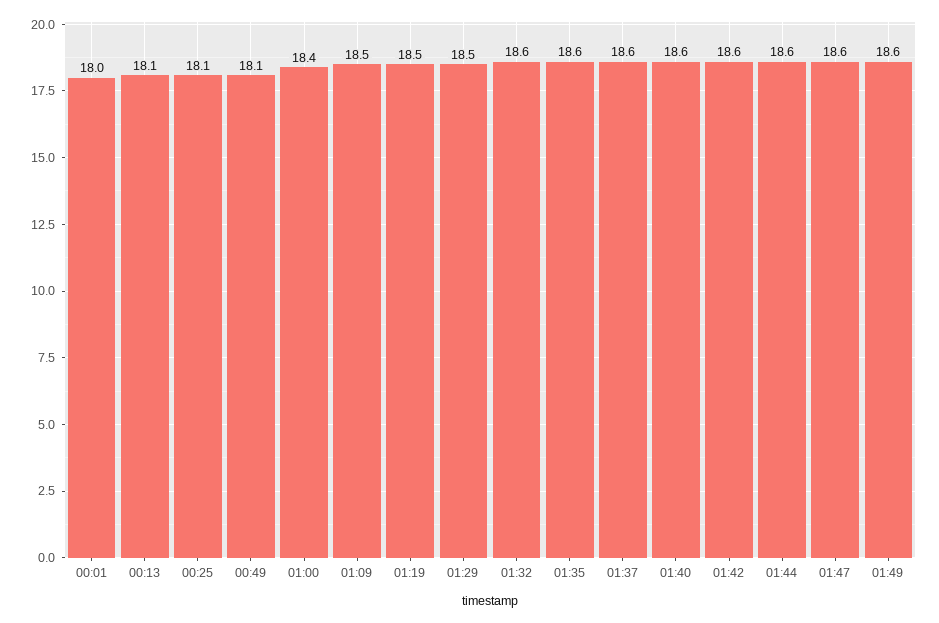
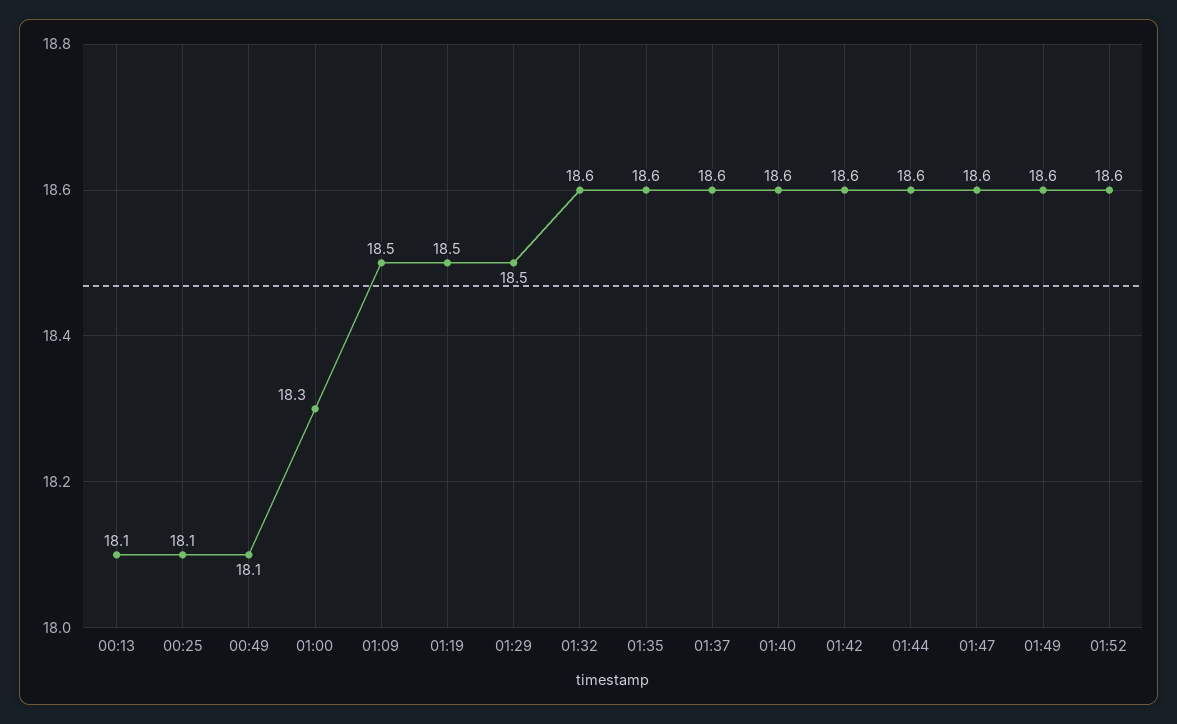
00:01: 18 -> none
01:00: 18.4 -> 18.3
01:52: none -> 18.6

